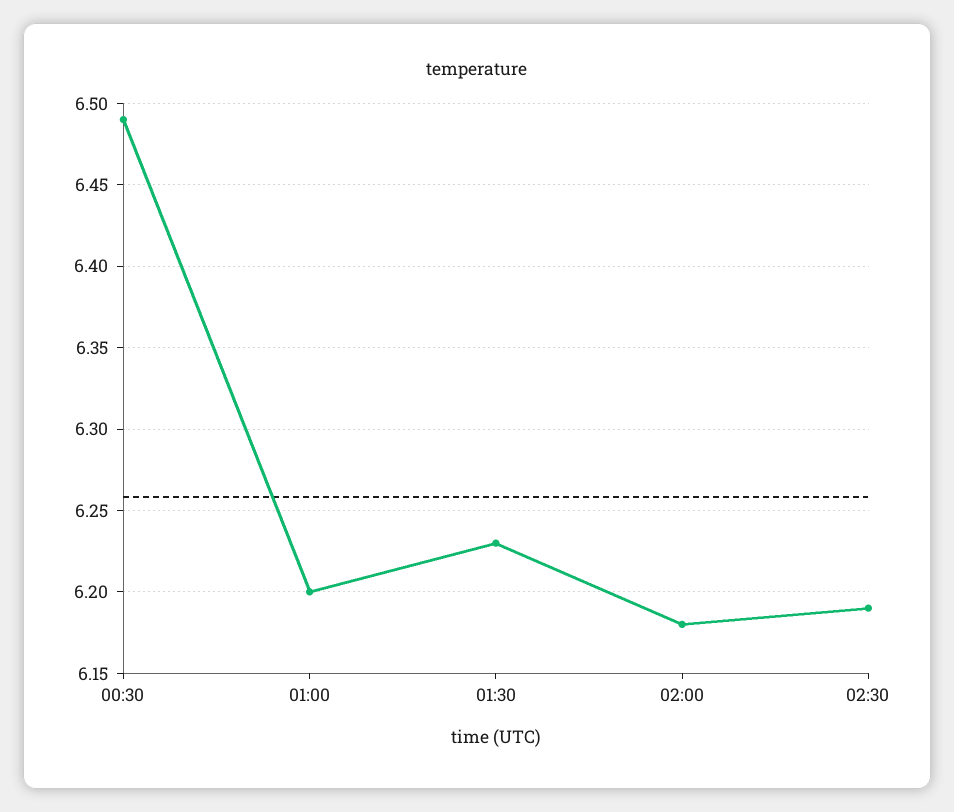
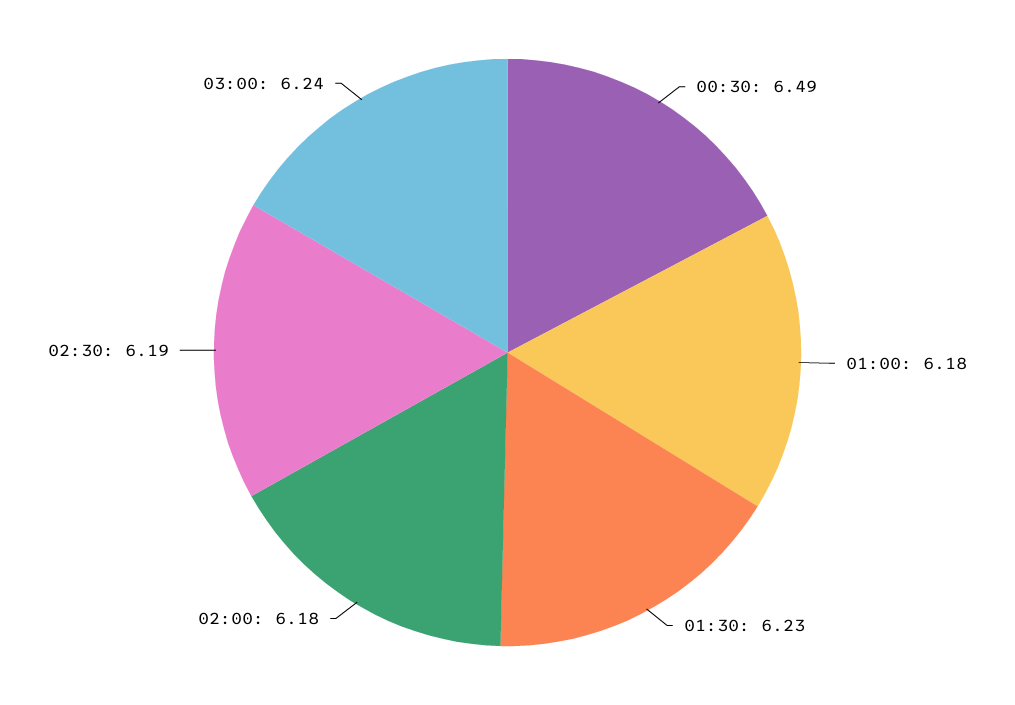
01:00: 6.2 -> 6.18
03:00: none -> 6.24

